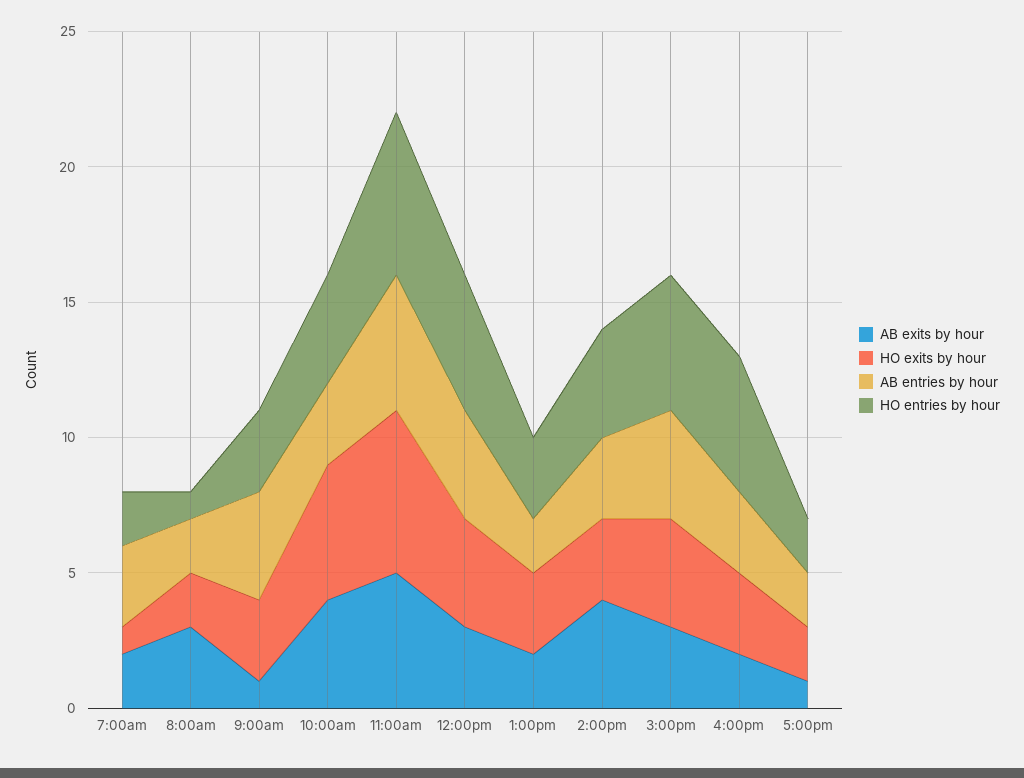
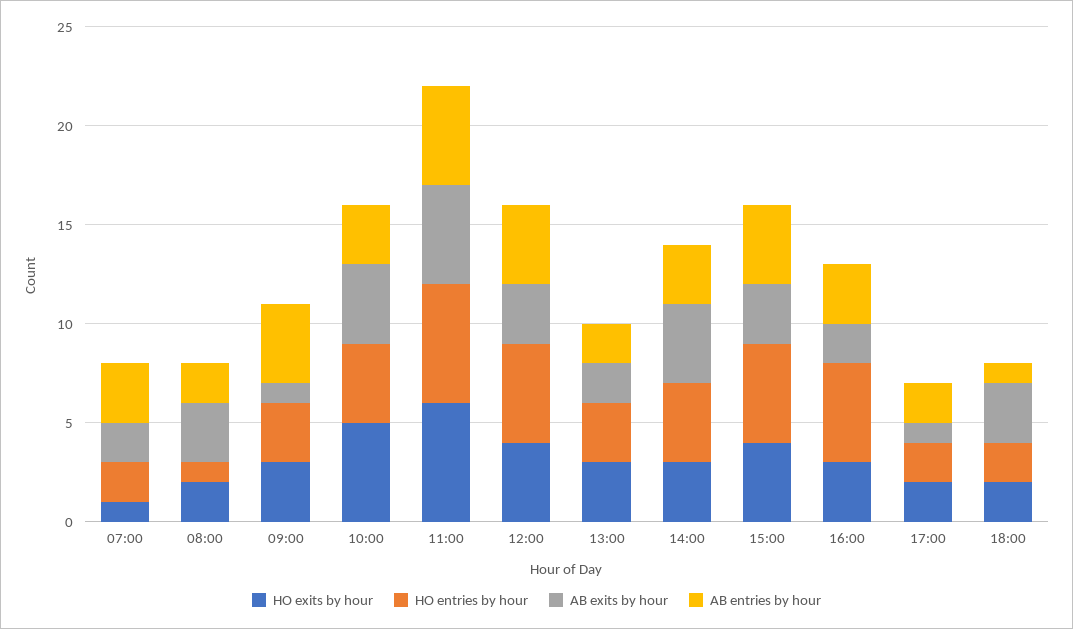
HO exits by hour, 18:00: none -> 2
HO entries by hour, 18:00: none -> 2
AB exits by hour, 18:00: none -> 3
AB entries by hour, 18:00: none -> 1

